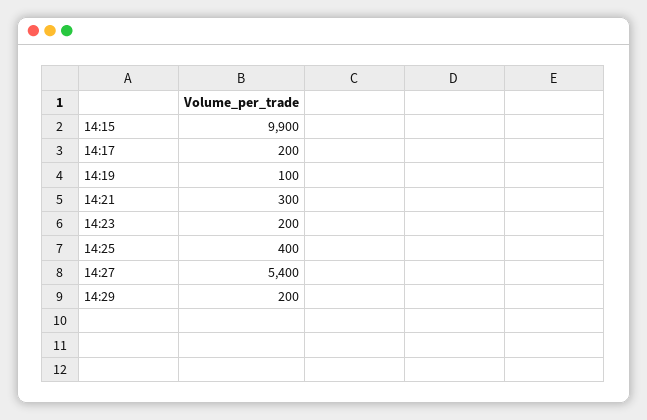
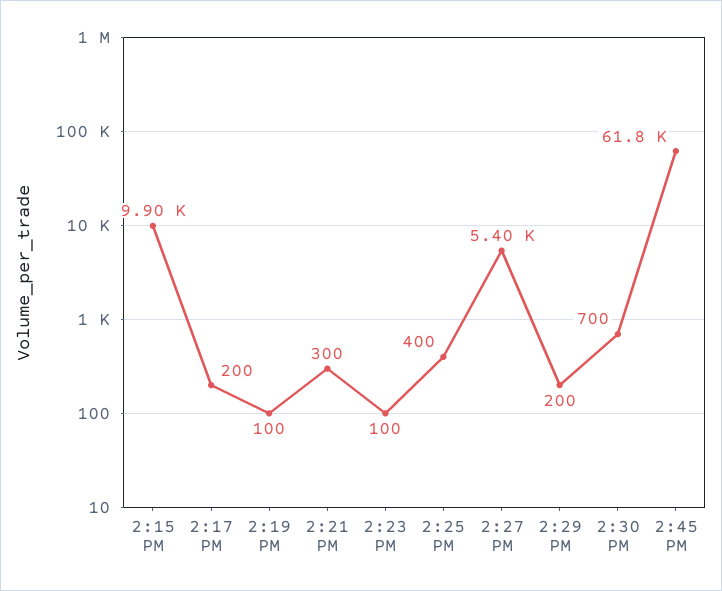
14:23: 200 -> 100
2:30 PM: none -> 700
2:45 PM: none -> 61800

